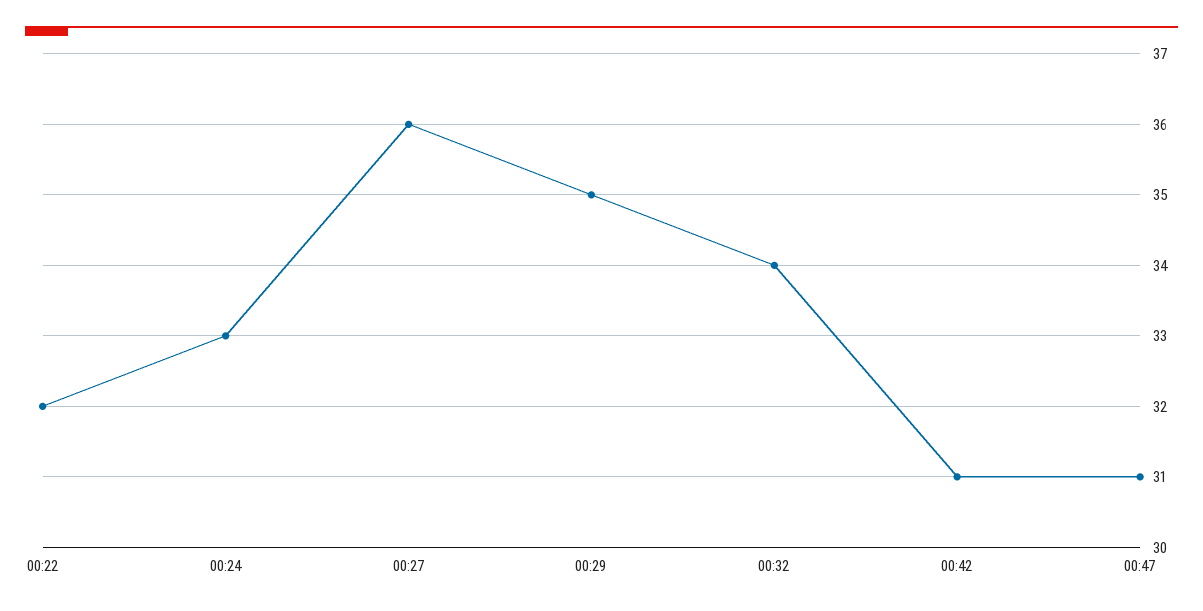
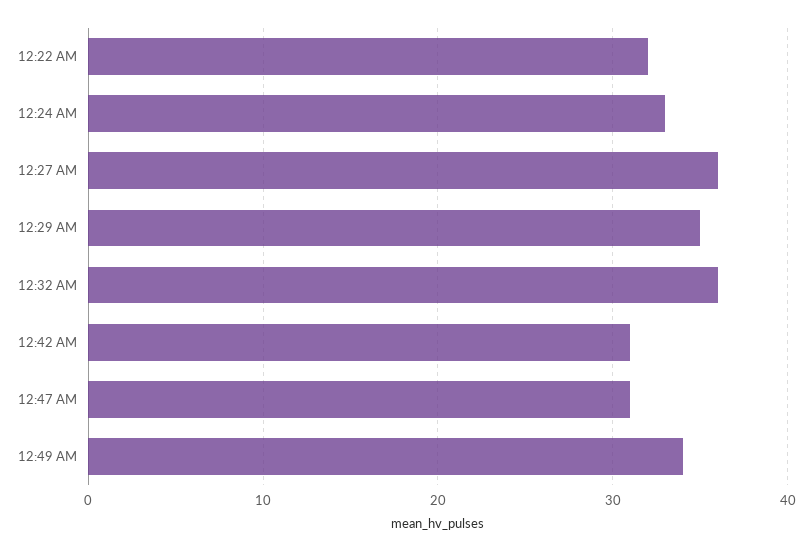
00:32: 34 -> 36
12:49 AM: none -> 34

